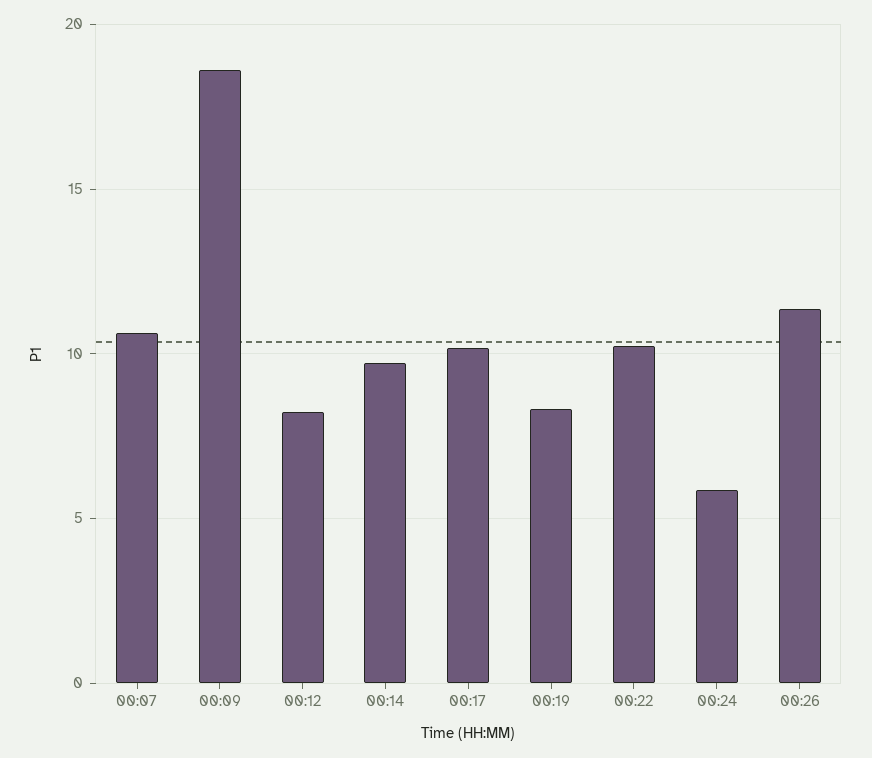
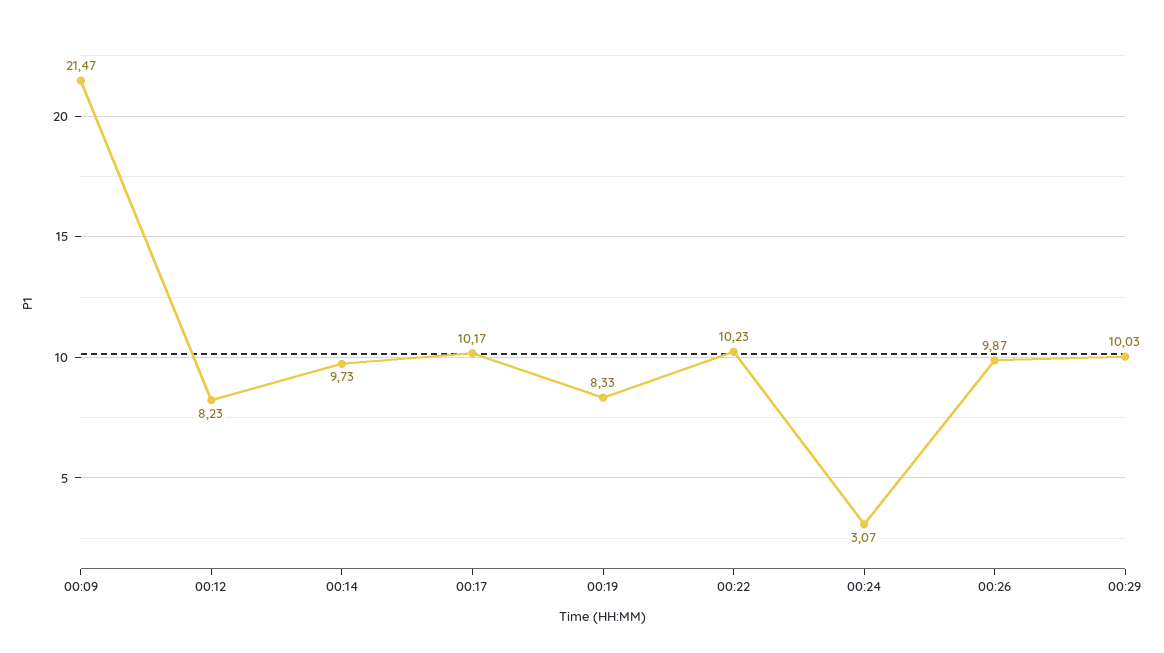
00:07: 10.5 -> none
00:09: 18.5 -> 21.47
00:24: 6 -> 3.07
00:26: 11.5 -> 9.87
00:29: none -> 10.03

